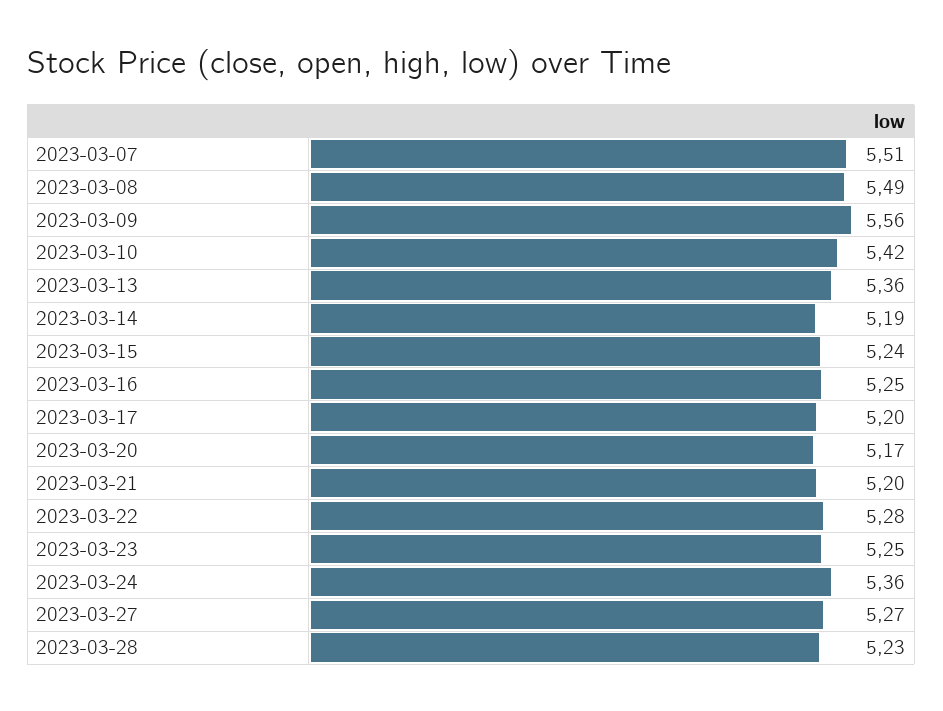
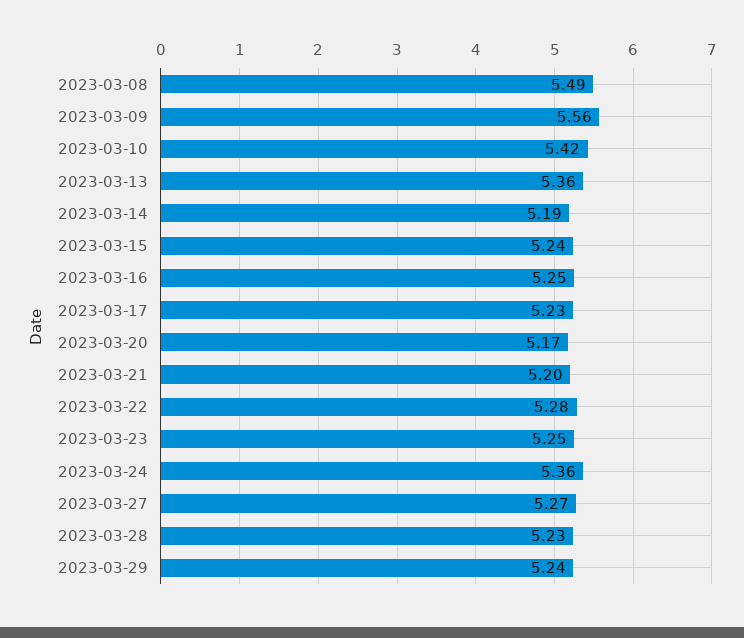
2023-03-07: 5.51 -> none
2023-03-17: 5.2 -> 5.23
2023-03-29: none -> 5.24

